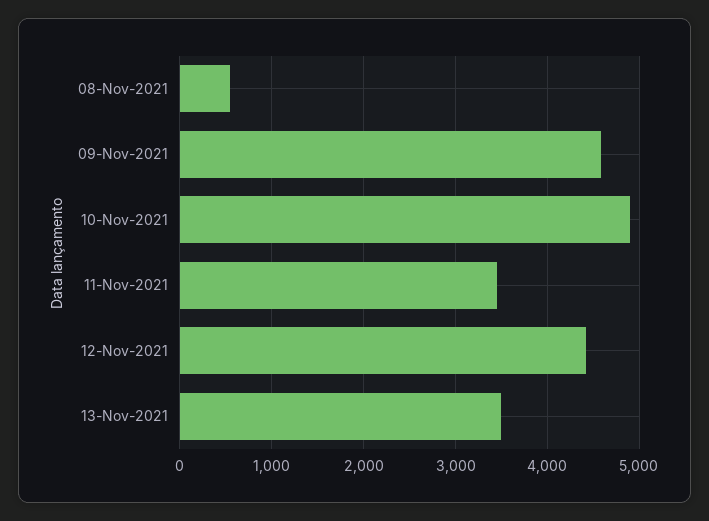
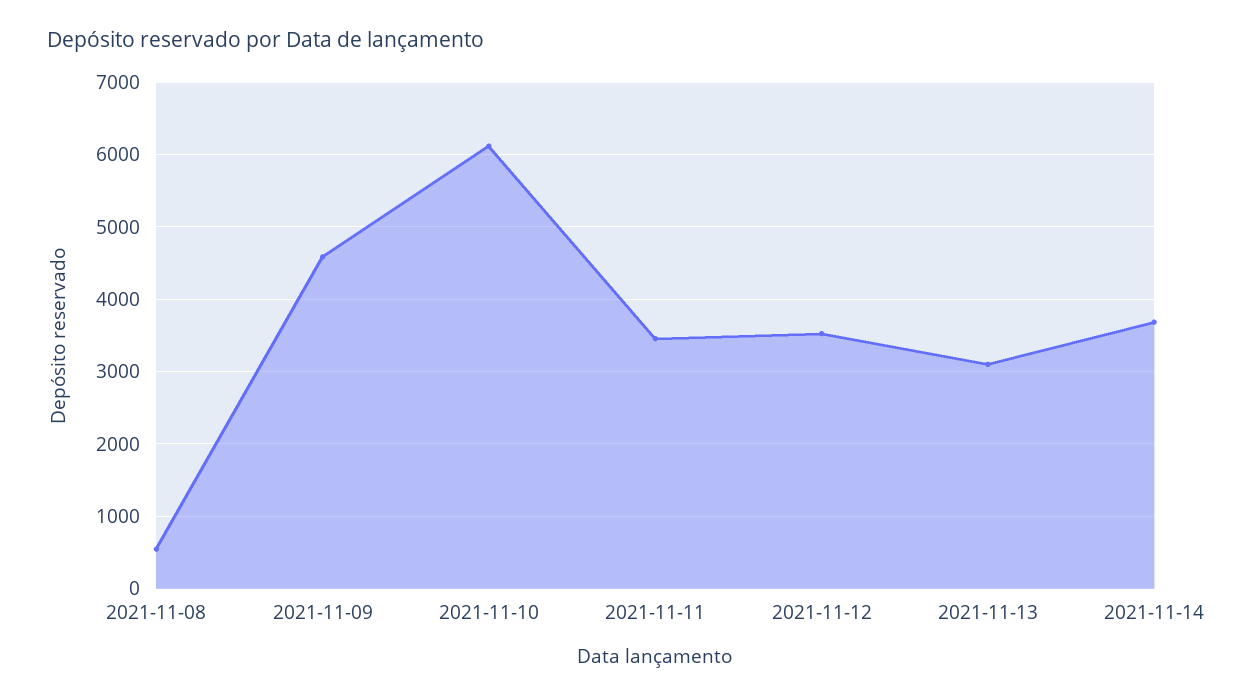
10-Nov-2021: 4900 -> 6100
12-Nov-2021: 4400 -> 3500
13-Nov-2021: 3500 -> 3100
2021-11-14: none -> 3700

